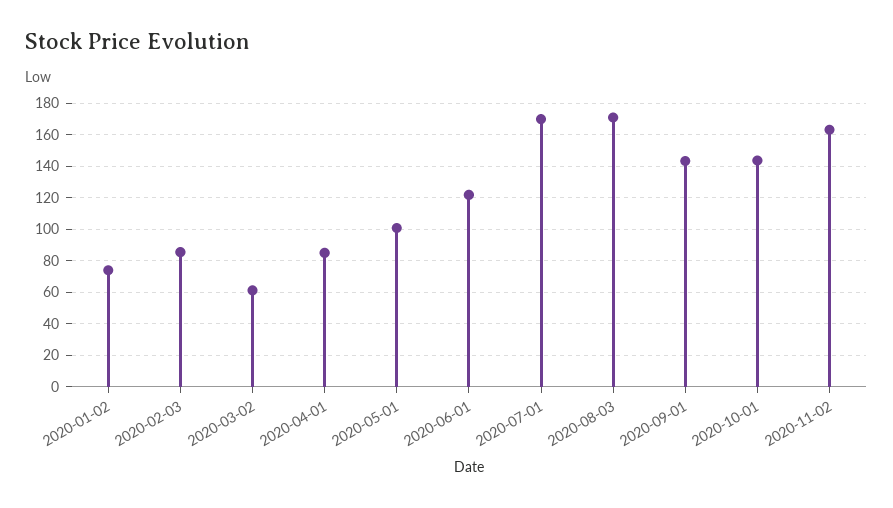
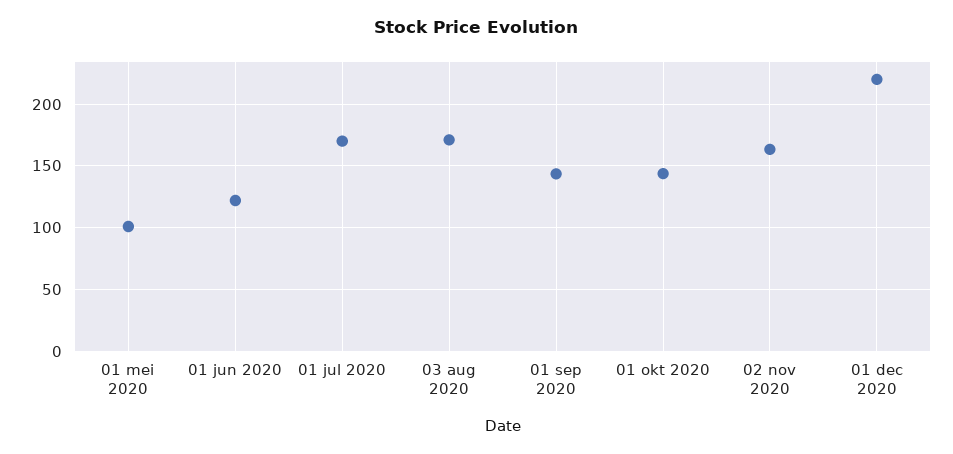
2020-01-02: 75 -> none
2020-02-03: 85 -> none
2020-03-02: 60 -> none
2020-04-01: 85 -> none
01 dec 2020: none -> 220

